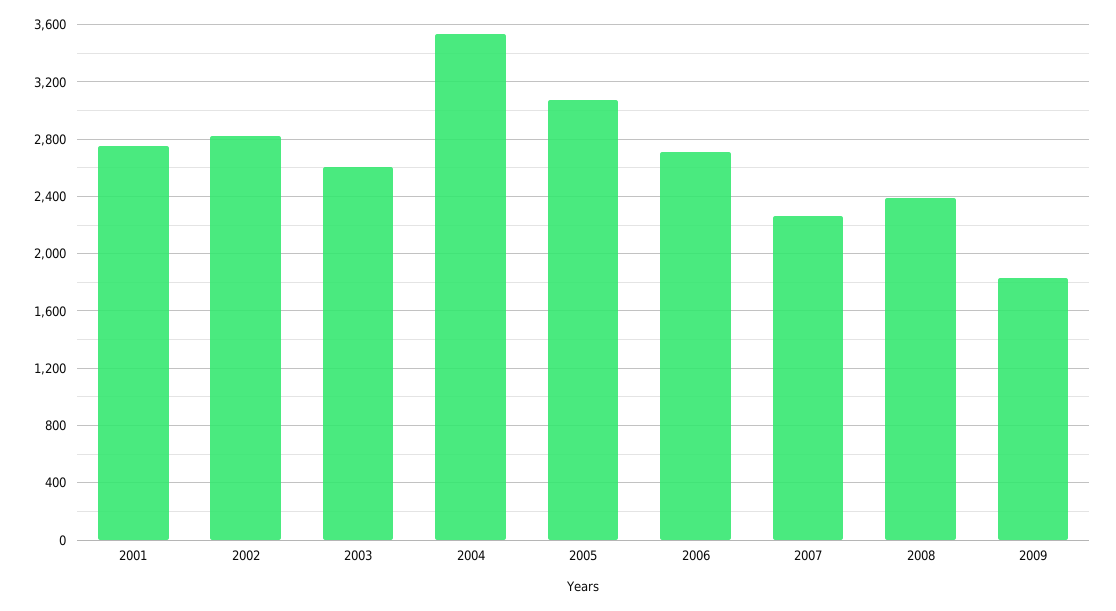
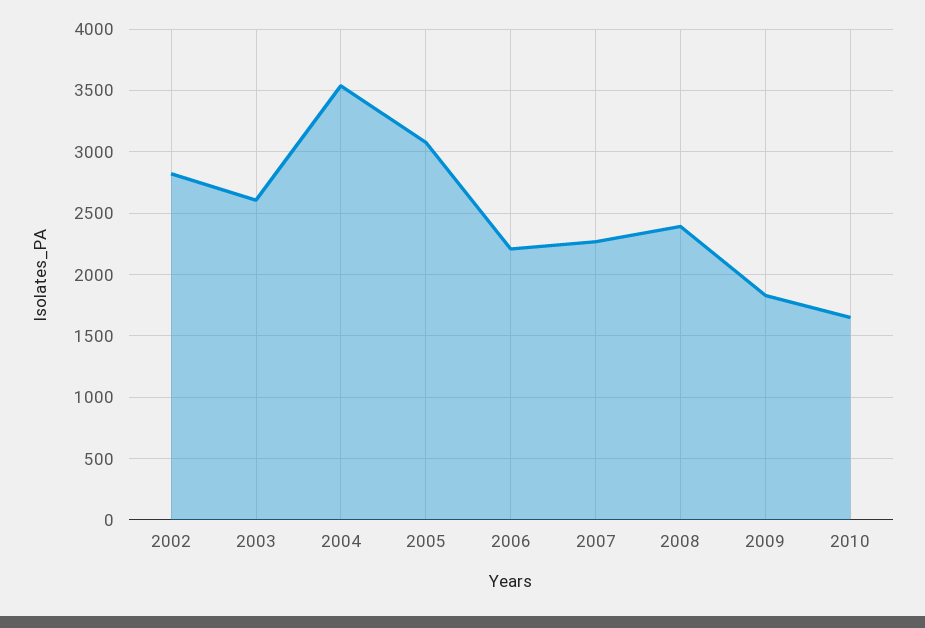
2001: 2750 -> none
2006: 2700 -> 2200
2010: none -> 1650

